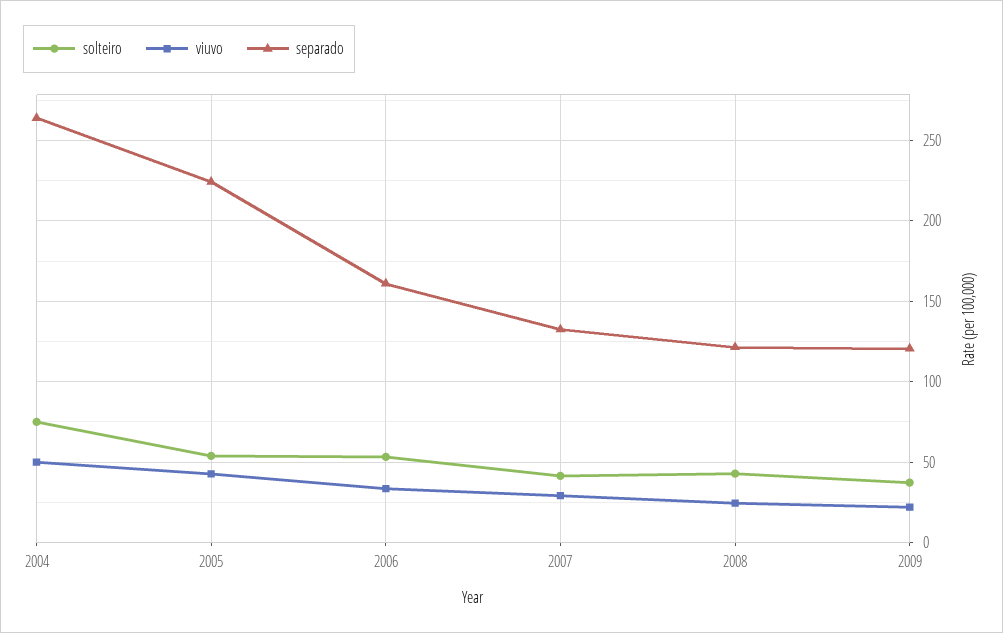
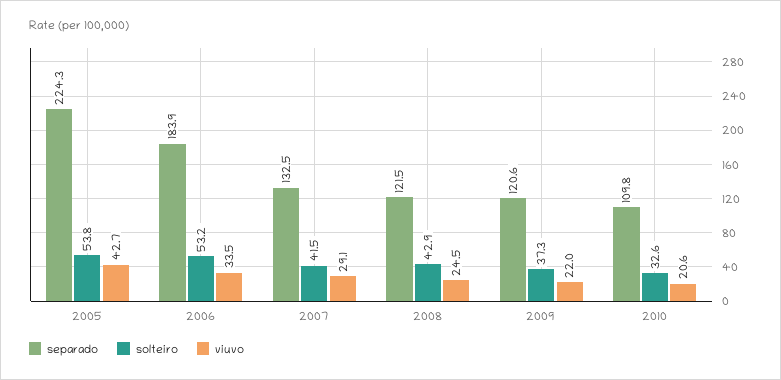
solteiro, 2004: 75 -> none
viuvo, 2004: 50 -> none
separado, 2004: 265 -> none
separado, 2006: 160 -> 183.9
separado, 2010: none -> 109.8
solteiro, 2010: none -> 32.6
viuvo, 2010: none -> 20.6

